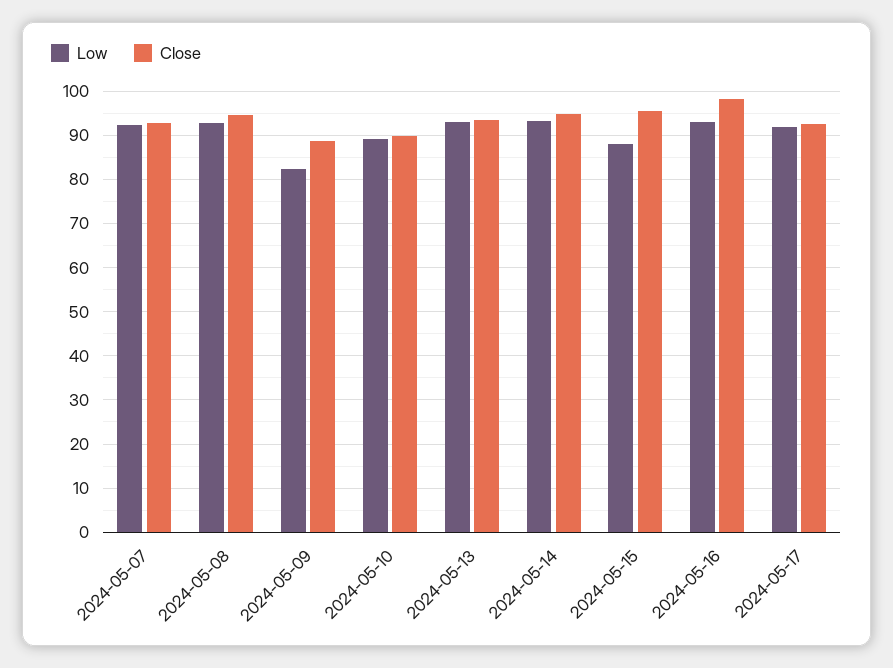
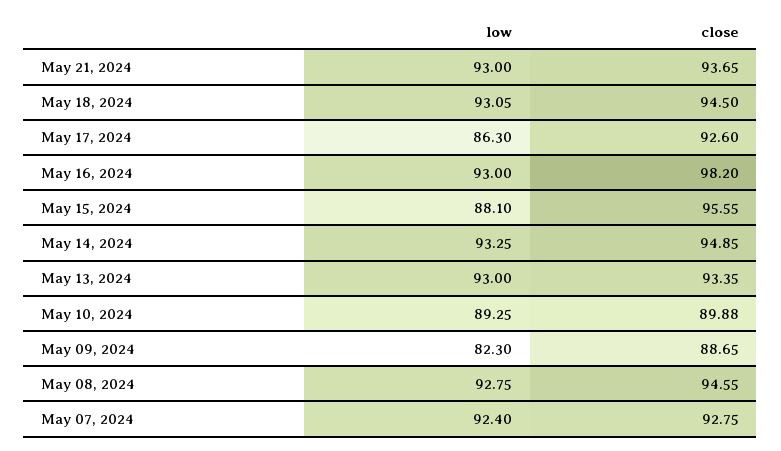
Low, 2024-05-17: 92 -> 86.3
Low, May 21, 2024: none -> 93
Close, May 21, 2024: none -> 93.65
Low, May 18, 2024: none -> 93.05
Close, May 18, 2024: none -> 94.5

